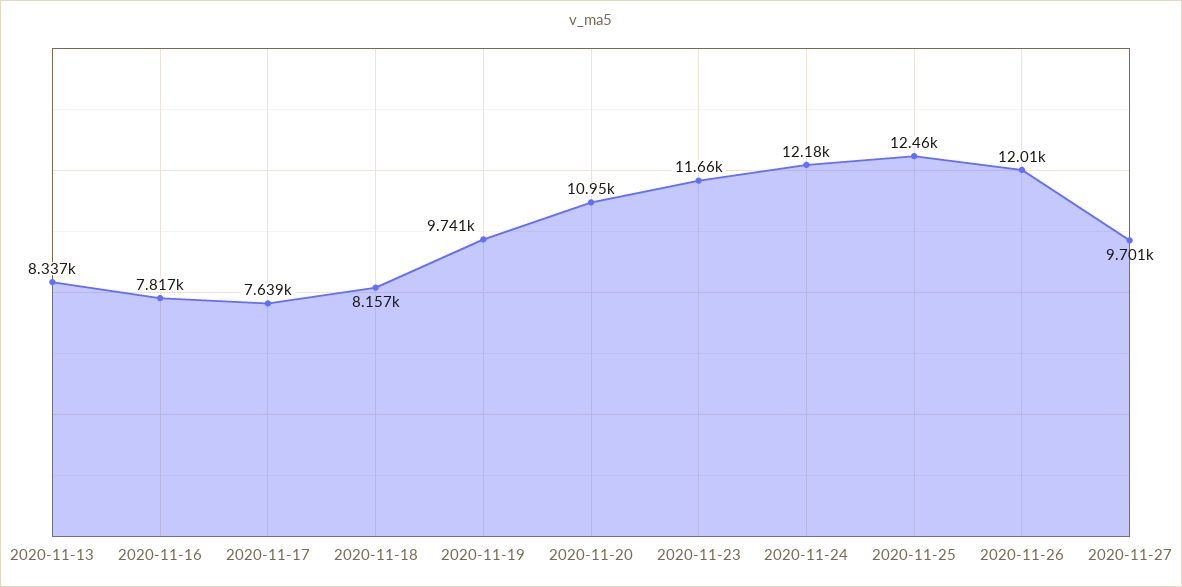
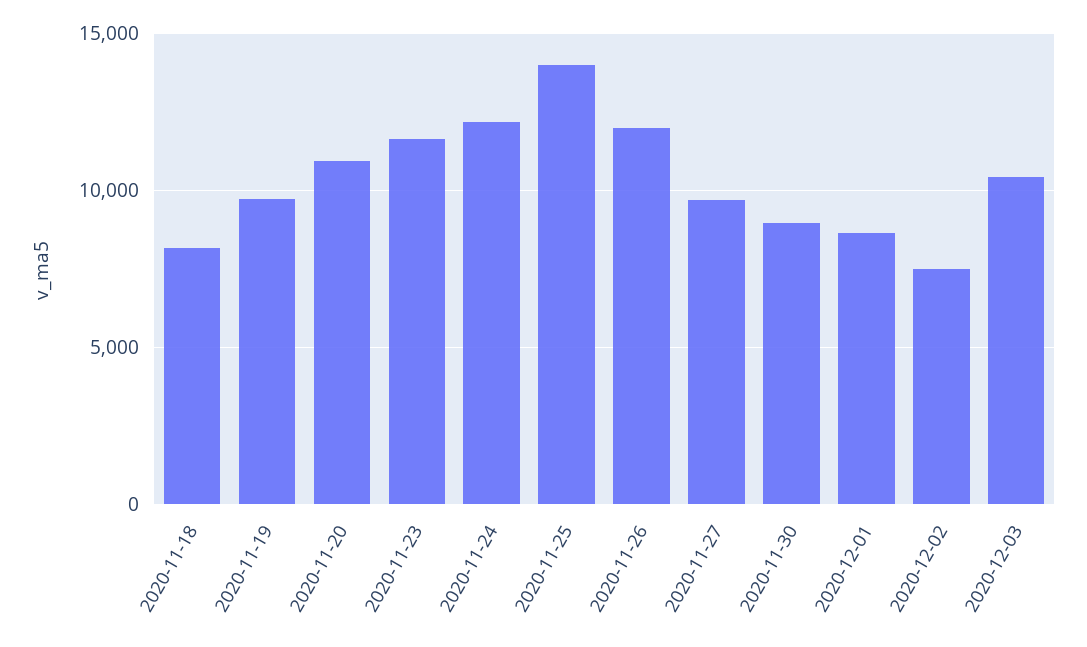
2020-11-13: 8337 -> none
2020-11-16: 7817 -> none
2020-11-17: 7639 -> none
2020-11-25: 12460 -> 14000
2020-11-30: none -> 9000
2020-12-01: none -> 8500
2020-12-02: none -> 7500
2020-12-03: none -> 10500

